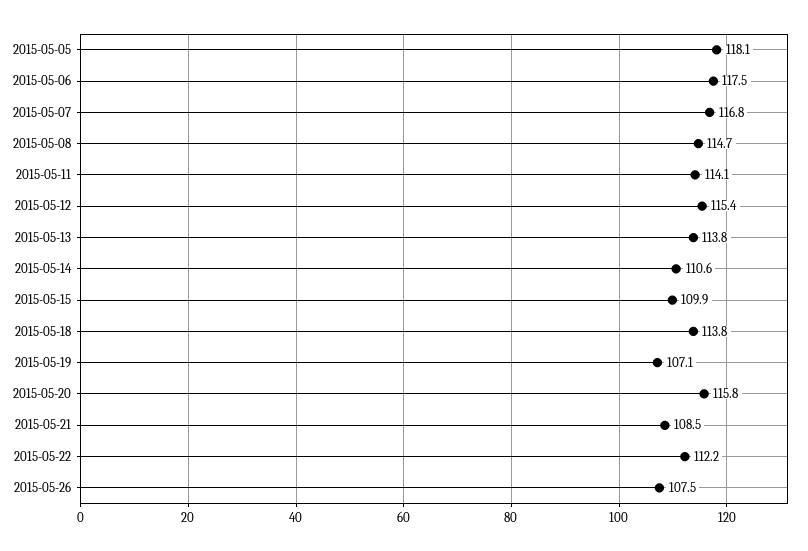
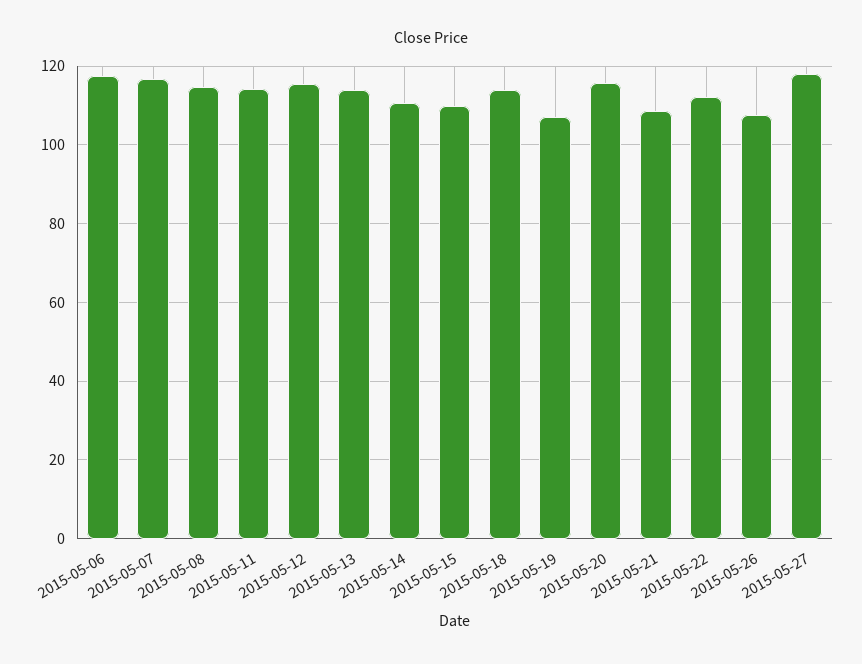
2015-05-05: 118.1 -> none
2015-05-27: none -> 118

